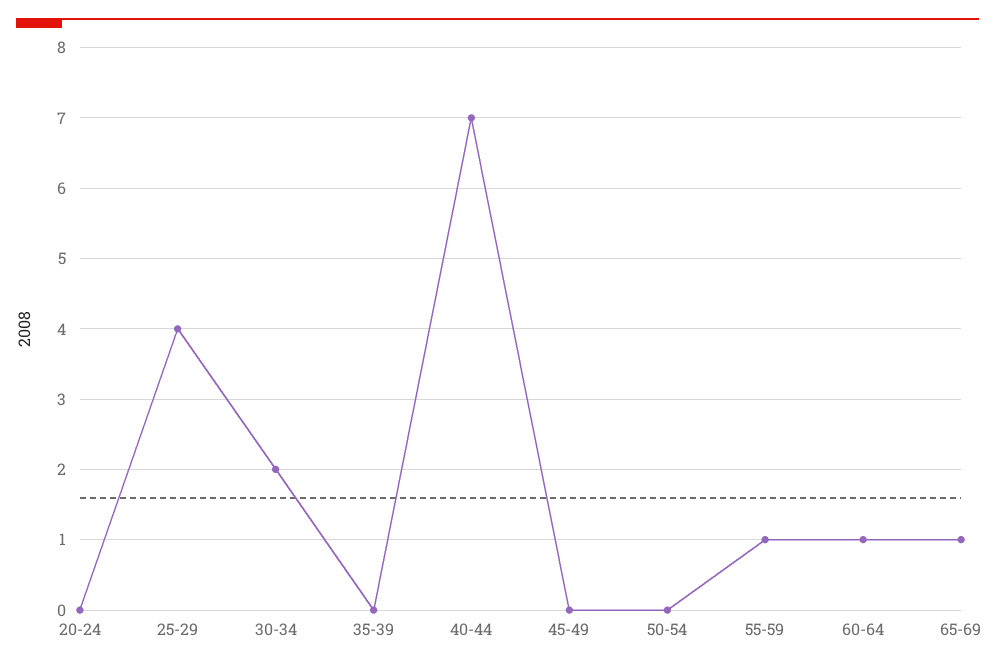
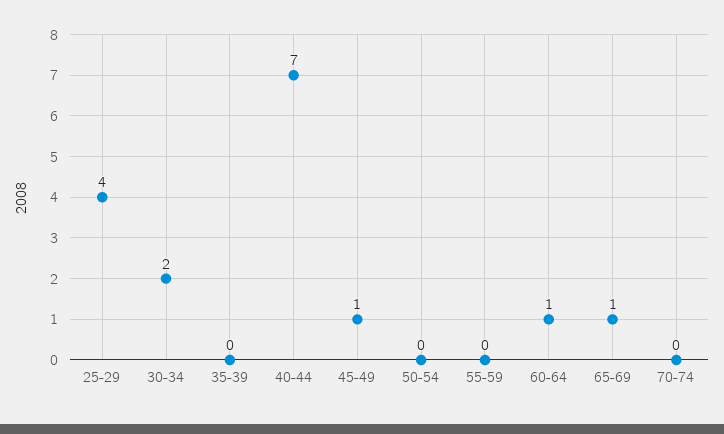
20-24: 0 -> none
45-49: 0 -> 1
55-59: 1 -> 0
70-74: none -> 0

